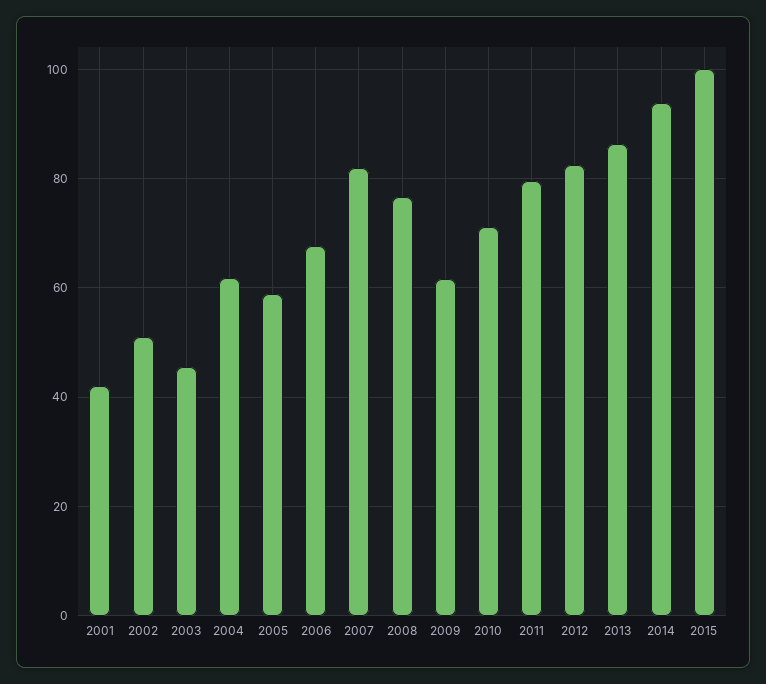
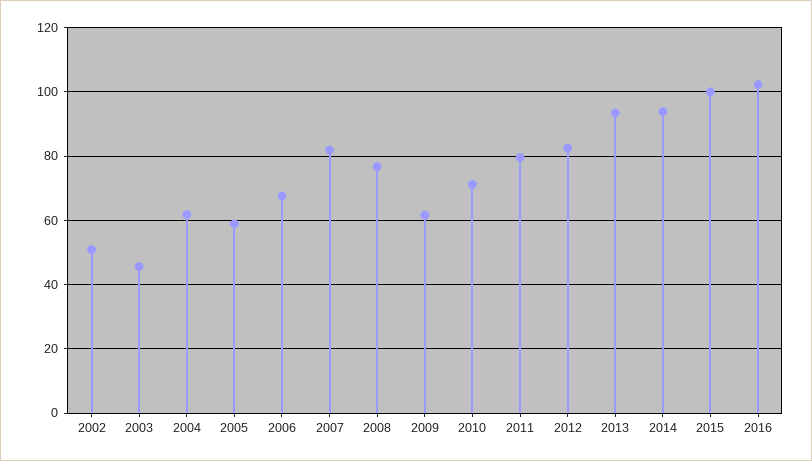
2001: 42 -> none
2013: 86 -> 94
2016: none -> 102

